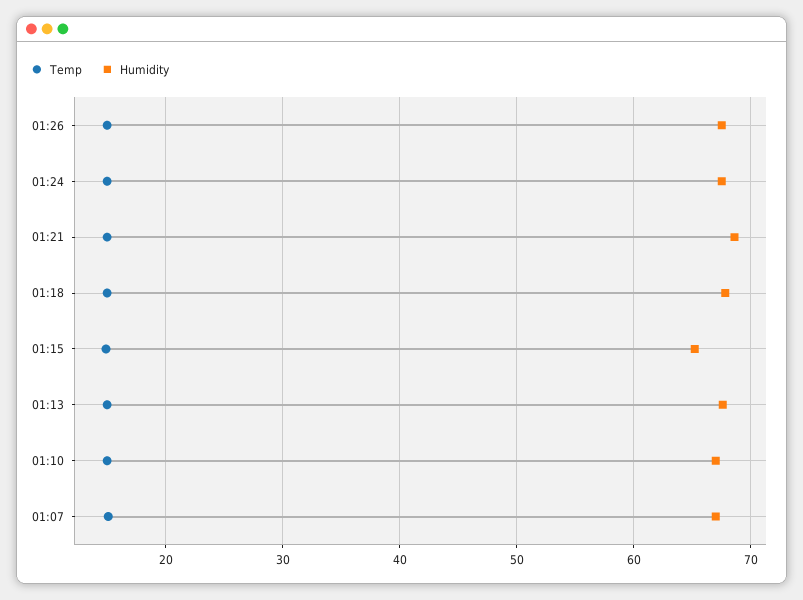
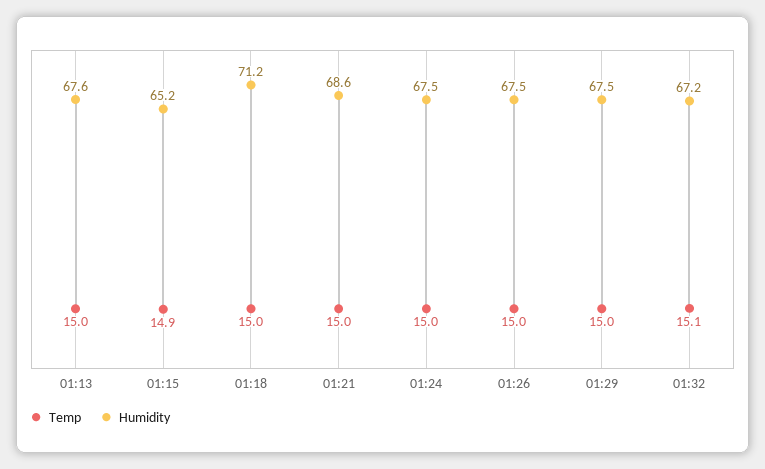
Humidity, 01:18: 68 -> 71.2
Temp, 01:10: 15 -> none
Humidity, 01:10: 67 -> none
Temp, 01:07: 15 -> none
Humidity, 01:07: 67 -> none
Temp, 01:29: none -> 15
Humidity, 01:29: none -> 67.5
Temp, 01:32: none -> 15.1
Humidity, 01:32: none -> 67.2

